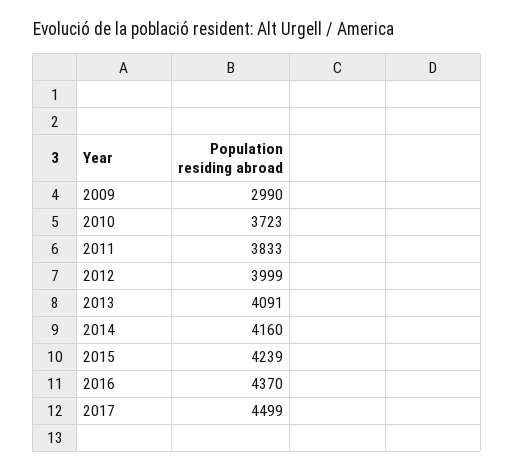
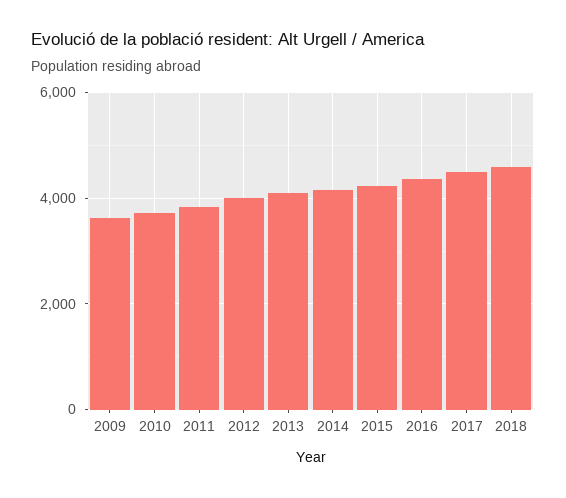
2009: 2990 -> 3600
2018: none -> 4600

